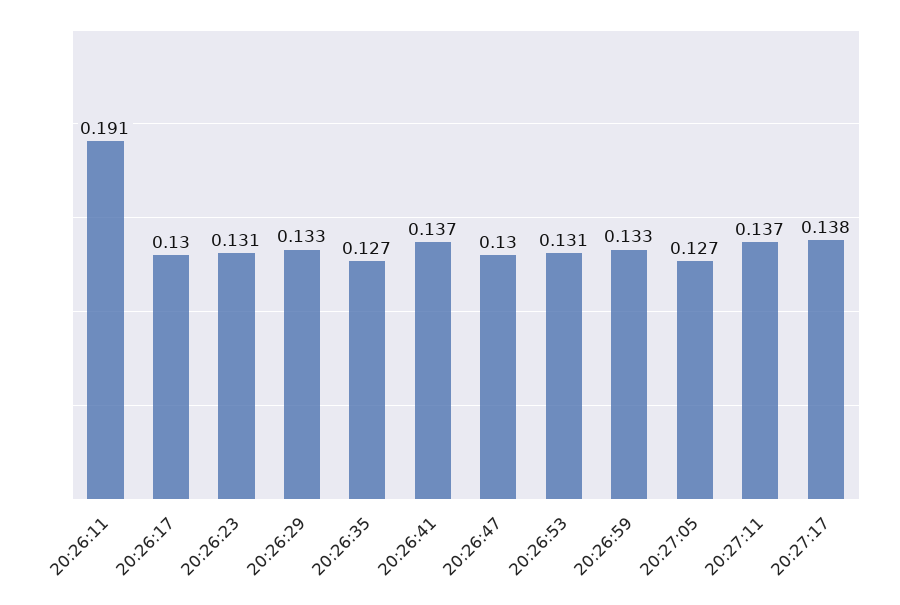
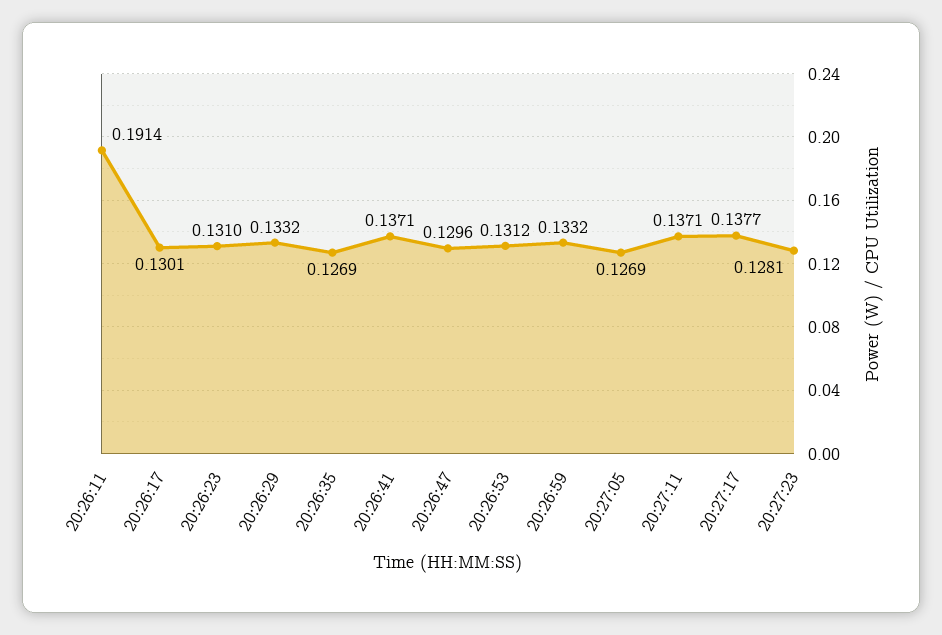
20:27:23: none -> 0.1281

